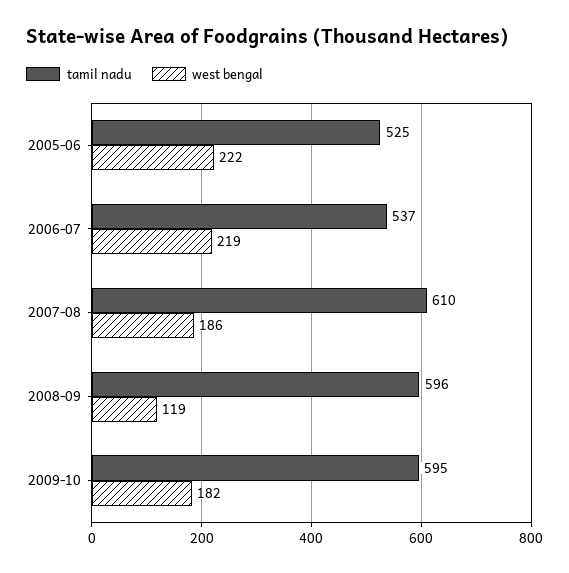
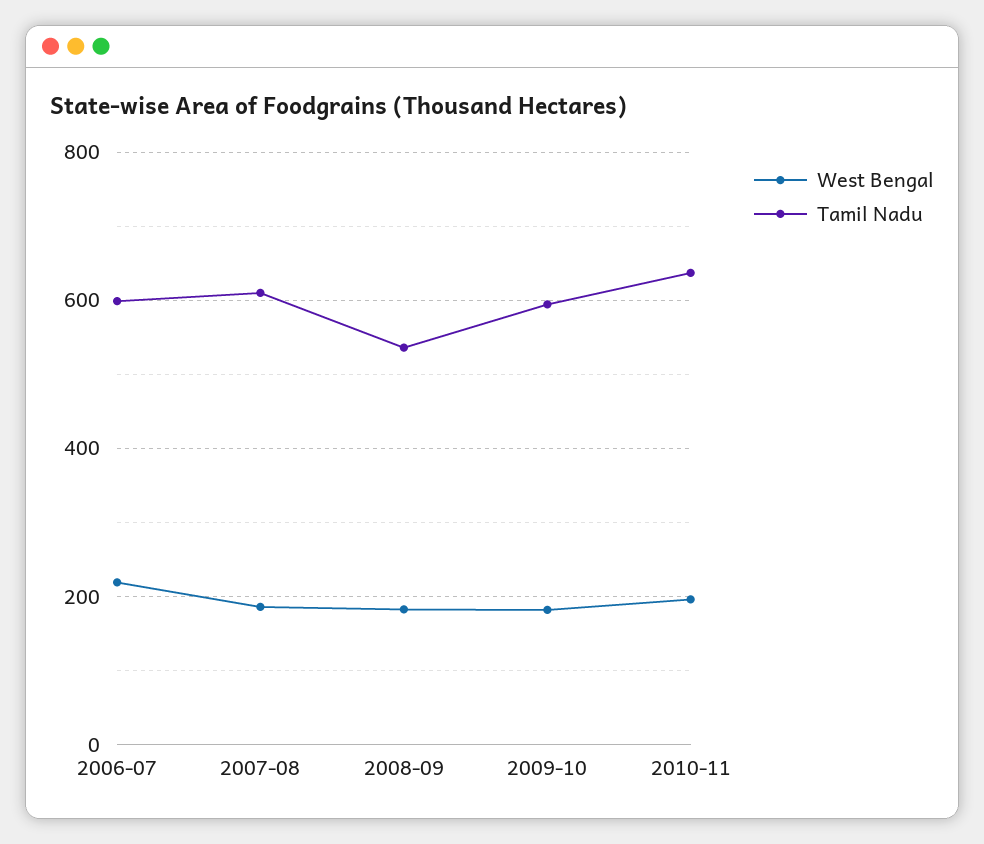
tamil nadu, 2005-06: 525 -> none
west bengal, 2005-06: 222 -> none
tamil nadu, 2006-07: 537 -> 600
tamil nadu, 2008-09: 596 -> 540
west bengal, 2008-09: 119 -> 180
west bengal, 2010-11: none -> 200
tamil nadu, 2010-11: none -> 640

